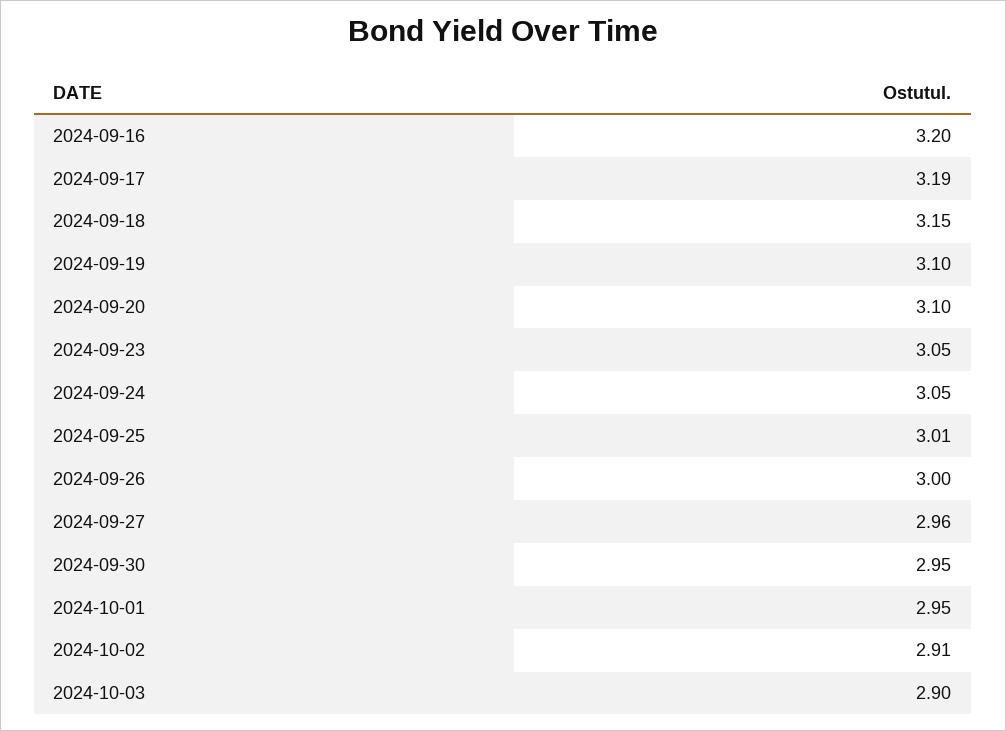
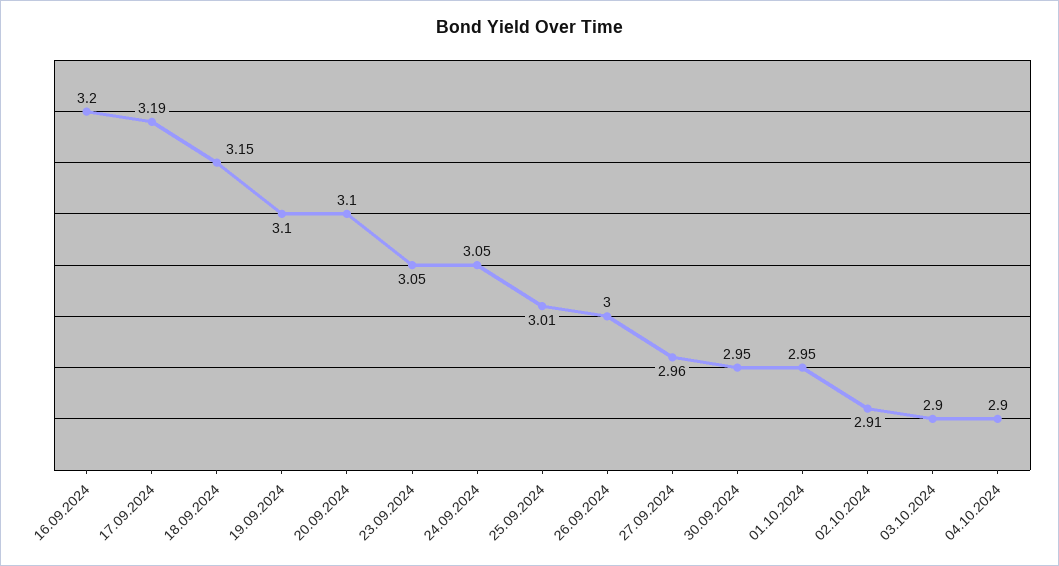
04.10.2024: none -> 2.9

